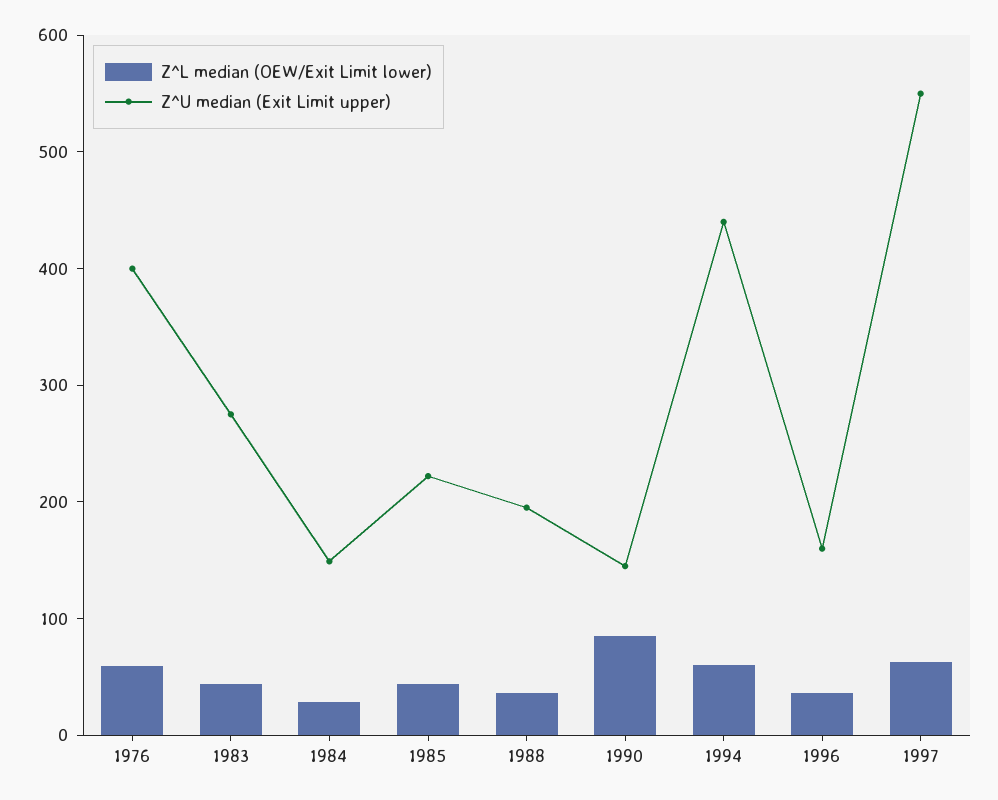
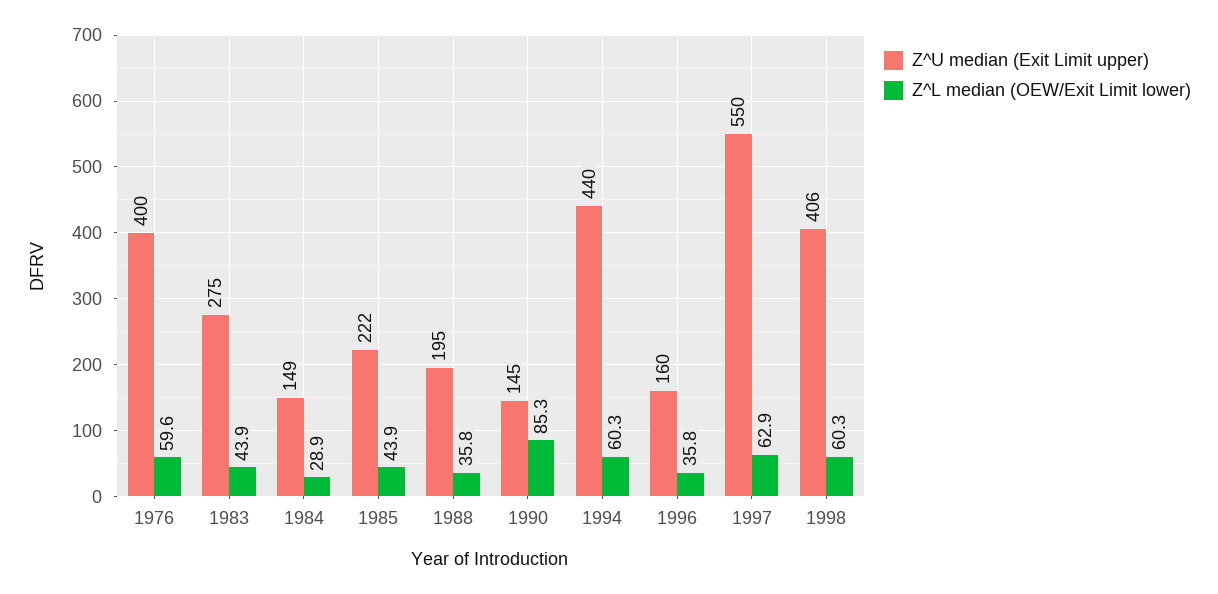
Z^U median (Exit Limit upper), 1998: none -> 406
Z^L median (OEW/Exit Limit lower), 1998: none -> 60.3

